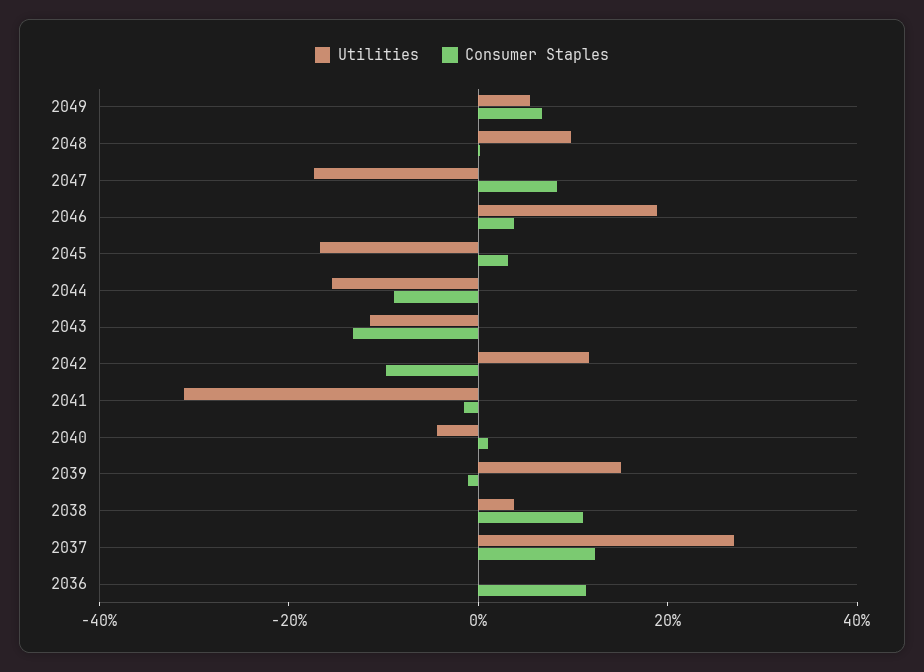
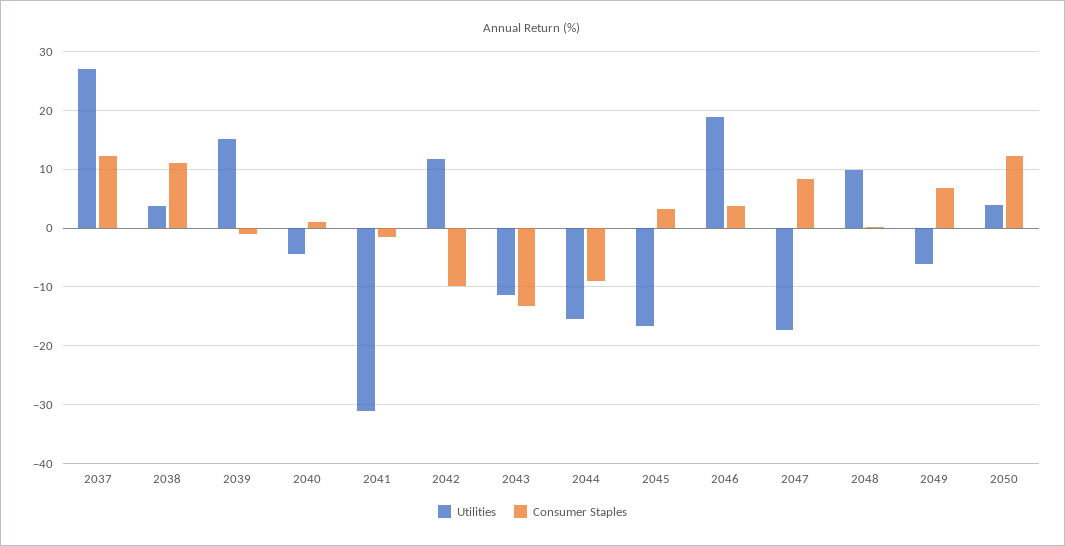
Utilities, 2049: 5 -> -6
Utilities, 2036: 0 -> none
Consumer Staples, 2036: 10 -> none
Utilities, 2050: none -> 4
Consumer Staples, 2050: none -> 12

